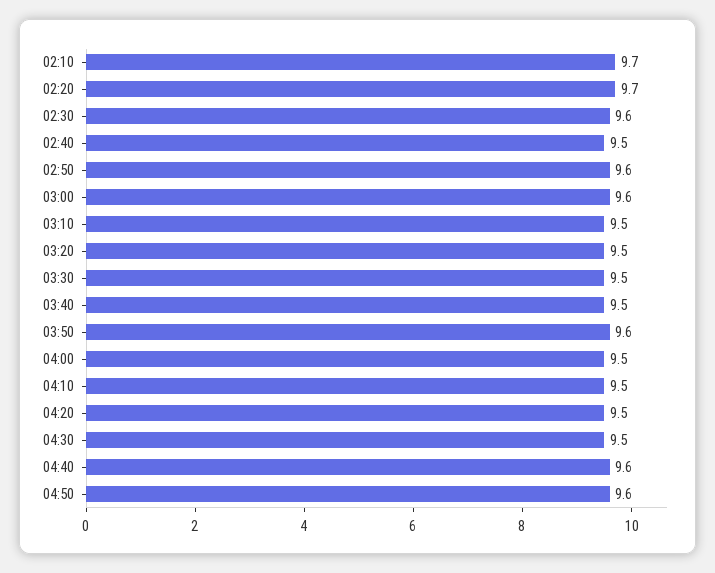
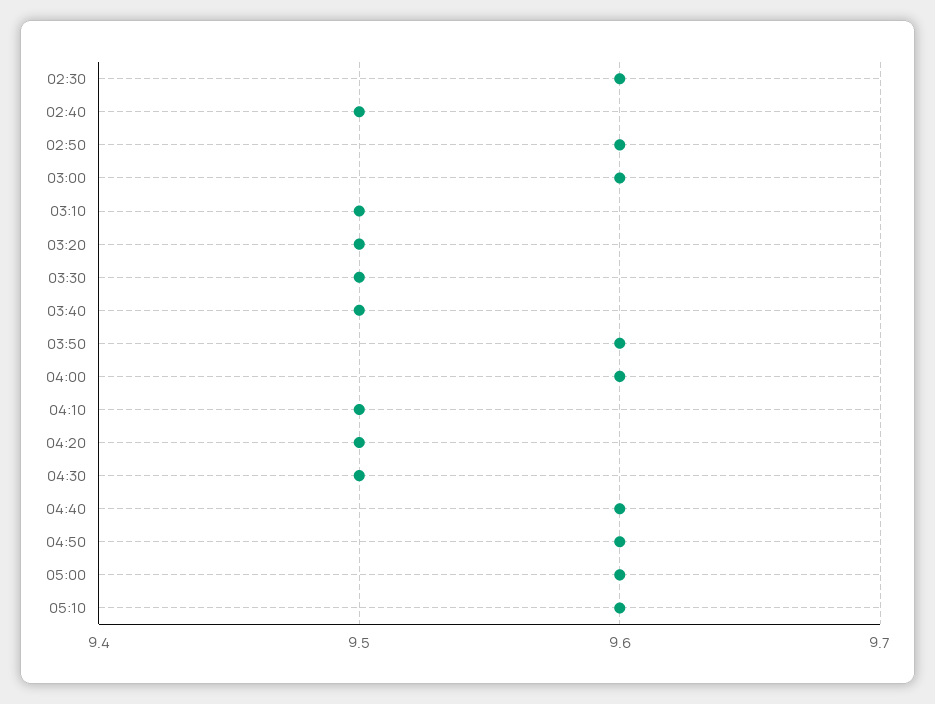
02:10: 9.7 -> none
02:20: 9.7 -> none
04:00: 9.5 -> 9.6
05:00: none -> 9.6
05:10: none -> 9.6

